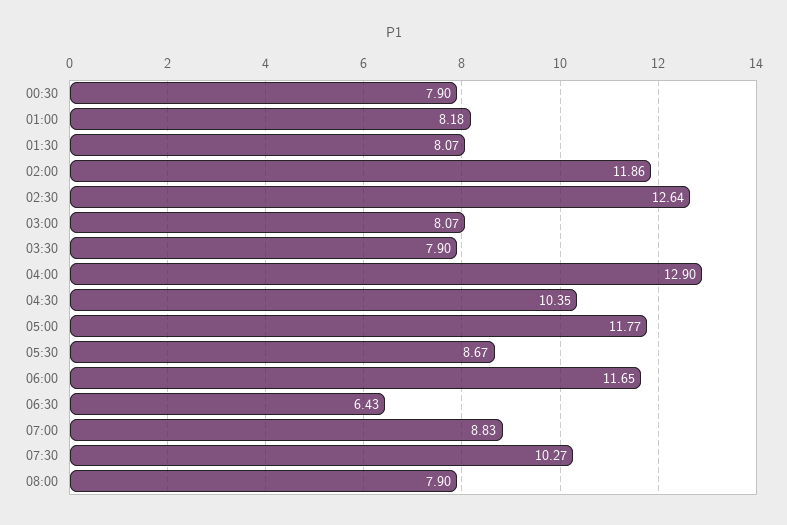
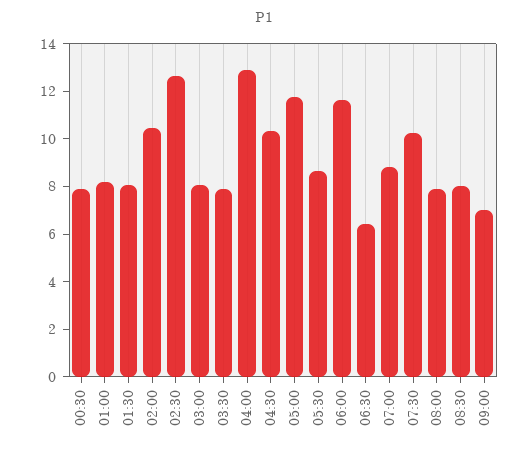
02:00: 11.86 -> 10.5
08:30: none -> 8
09:00: none -> 7

